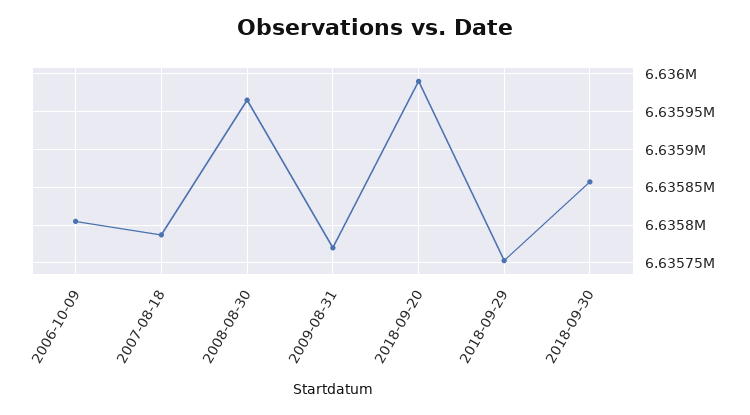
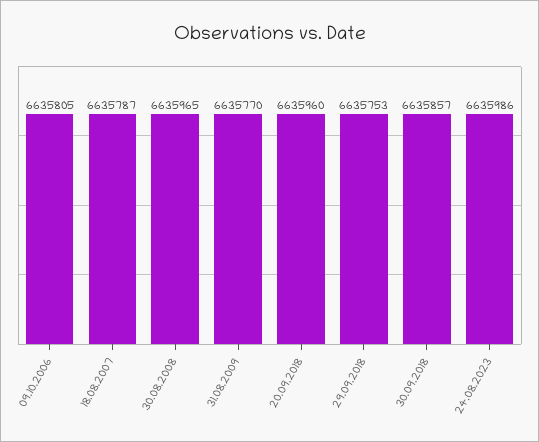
2018-09-20: 6635990 -> 6635960
24.08.2023: none -> 6635986

